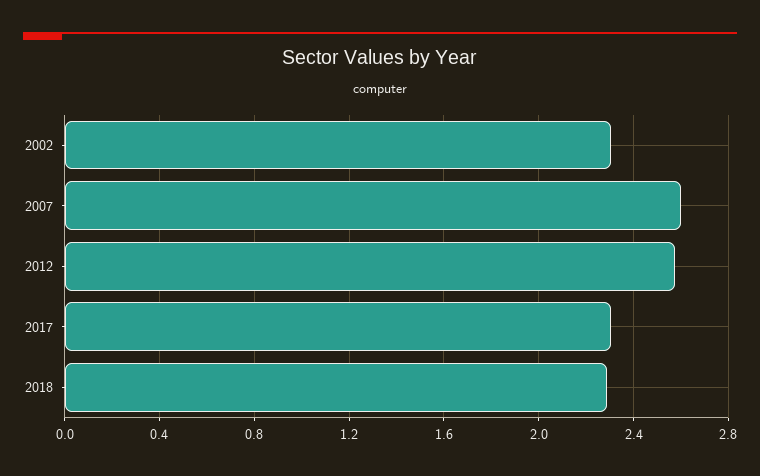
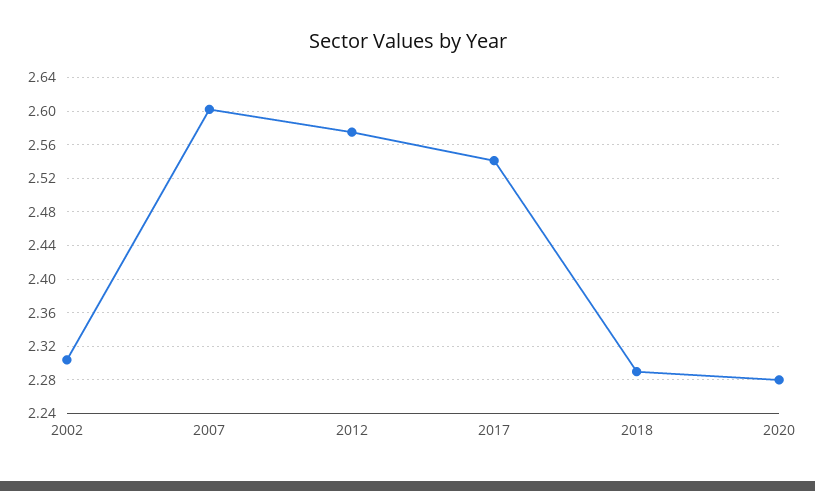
2017: 2.3 -> 2.54
2020: none -> 2.28

